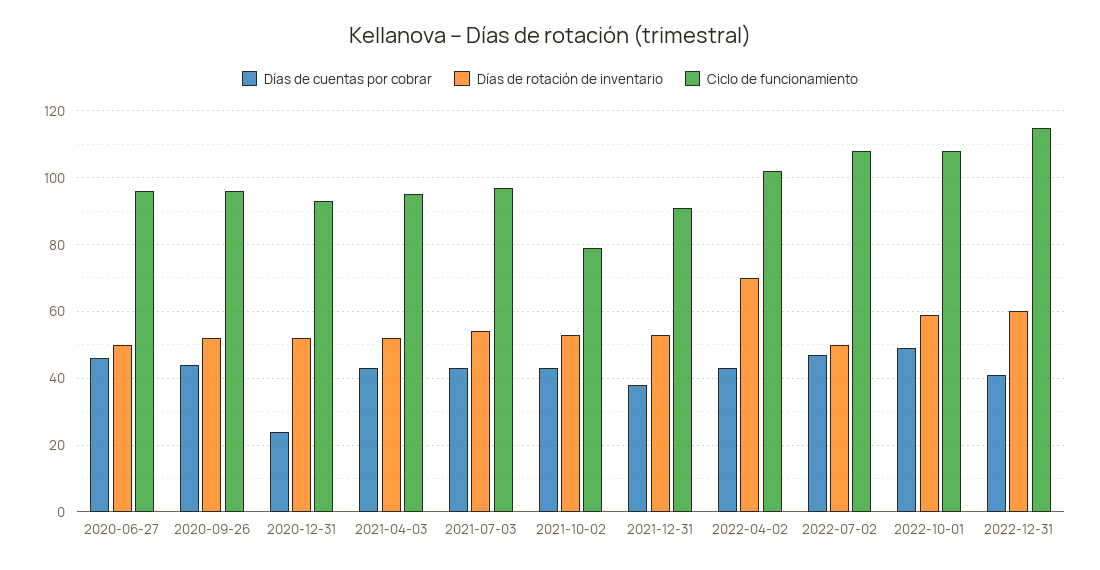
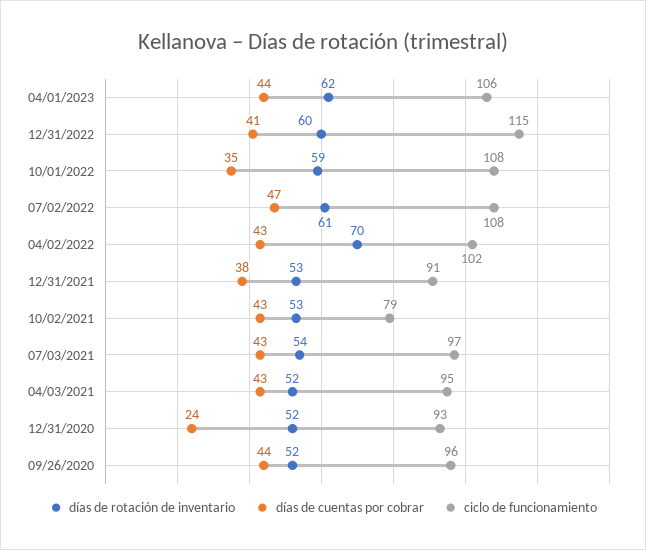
Días de cuentas por cobrar, 2020-06-27: 45 -> none
Días de rotación de inventario, 2020-06-27: 50 -> none
Ciclo de funcionamiento, 2020-06-27: 95 -> none
Días de rotación de inventario, 2022-07-02: 50 -> 61
Días de cuentas por cobrar, 2022-10-01: 50 -> 35
Días de rotación de inventario, 04/01/2023: none -> 62
Días de cuentas por cobrar, 04/01/2023: none -> 44
Ciclo de funcionamiento, 04/01/2023: none -> 106

